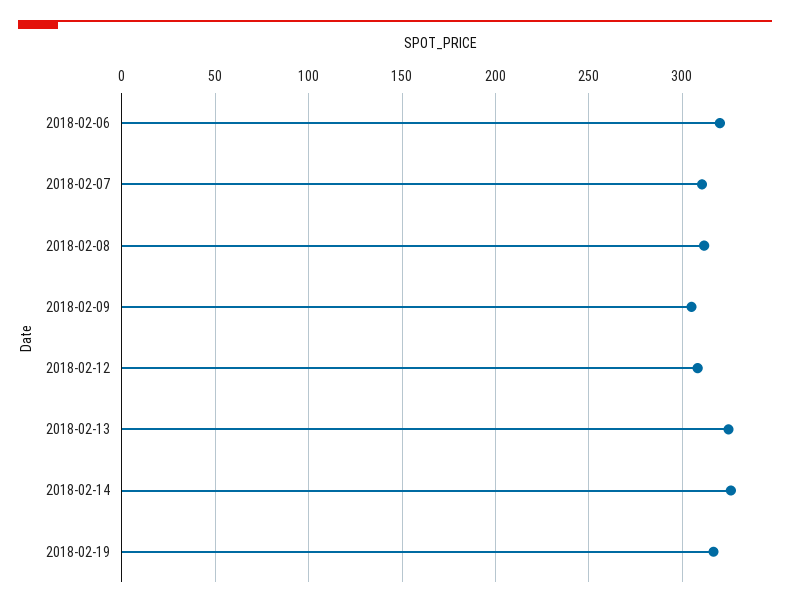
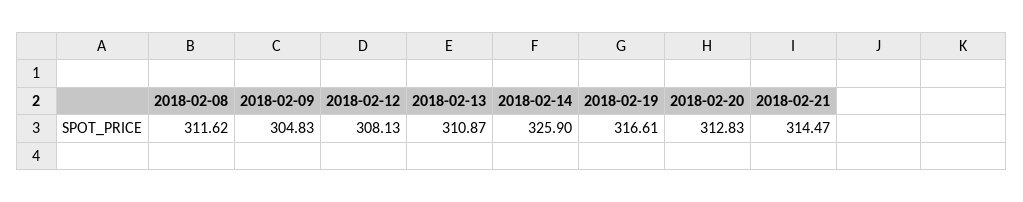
2018-02-06: 320 -> none
2018-02-07: 310 -> none
2018-02-13: 325 -> 310.87
2018-02-20: none -> 312.83
2018-02-21: none -> 314.47

